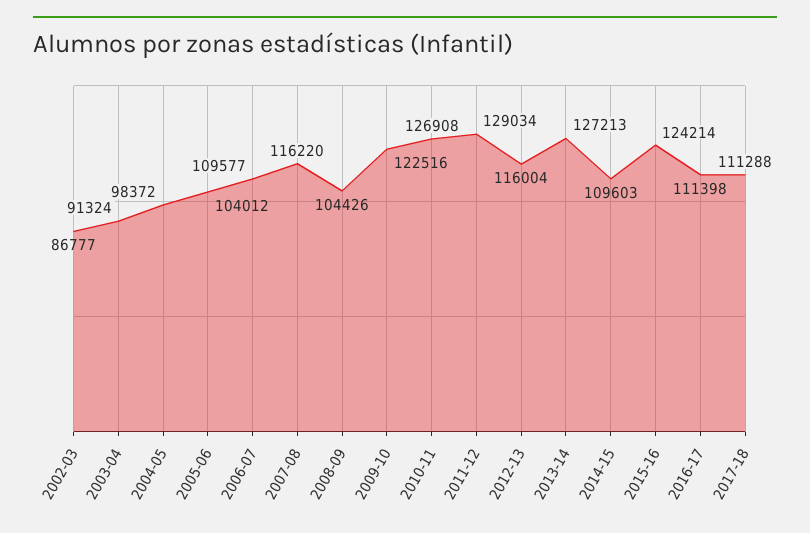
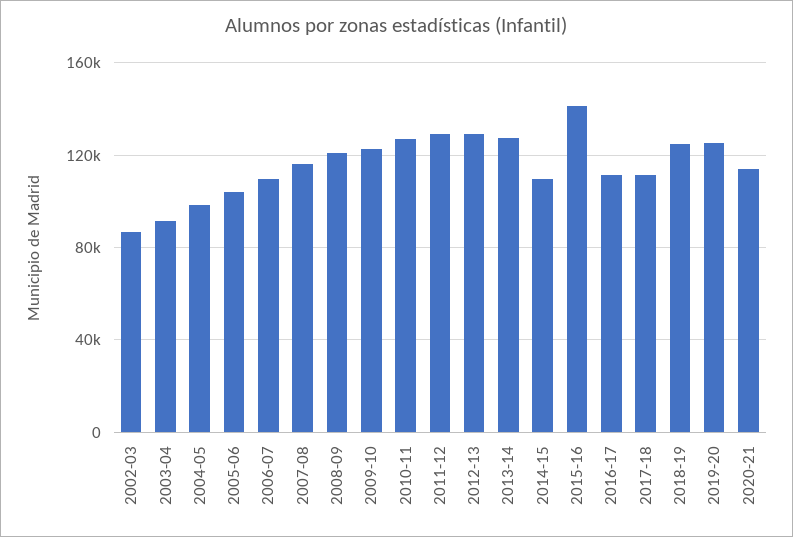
2008-09: 104426 -> 120000
2012-13: 116004 -> 130000
2015-16: 124214 -> 140000
2018-19: none -> 125000
2019-20: none -> 125000
2020-21: none -> 115000

